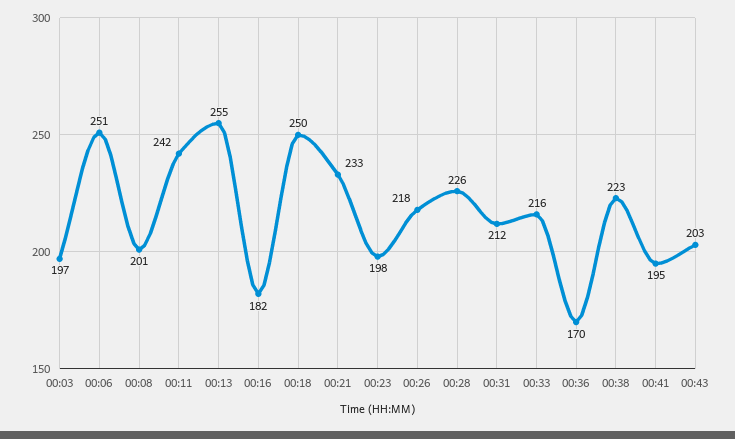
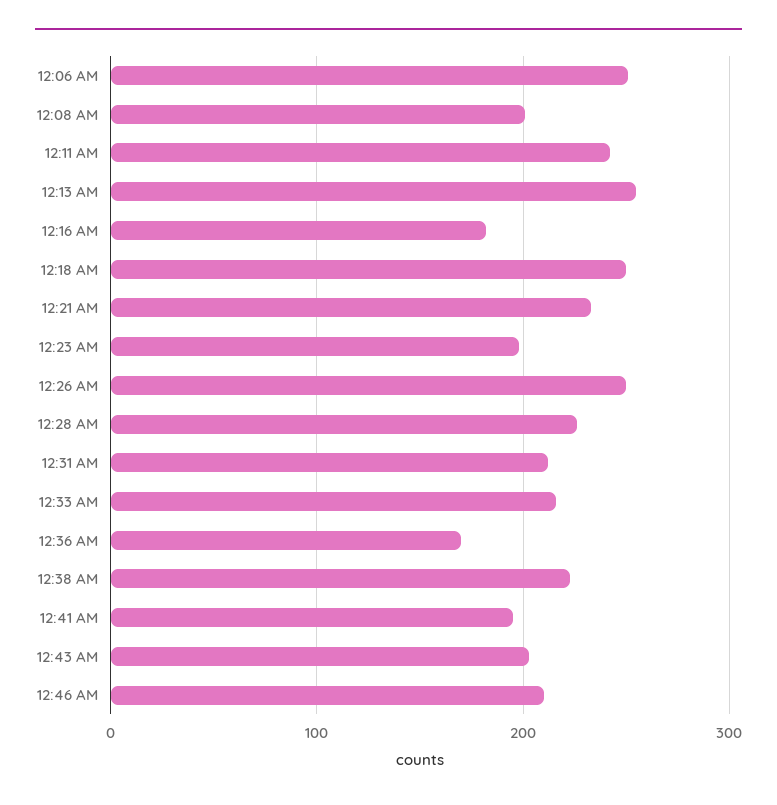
00:03: 197 -> none
00:26: 218 -> 250
12:46 AM: none -> 210

